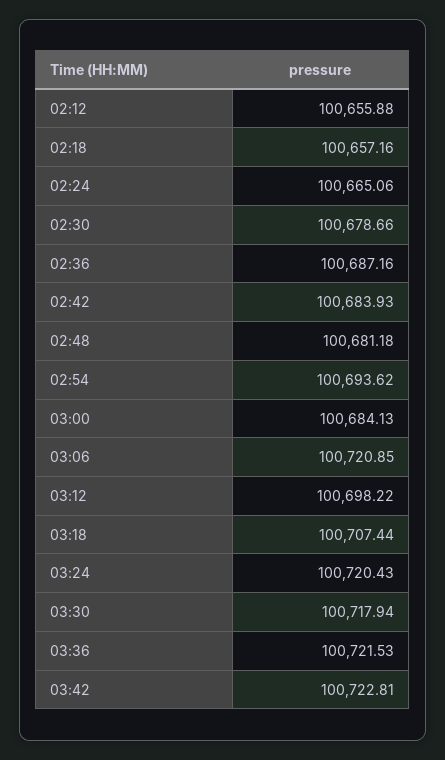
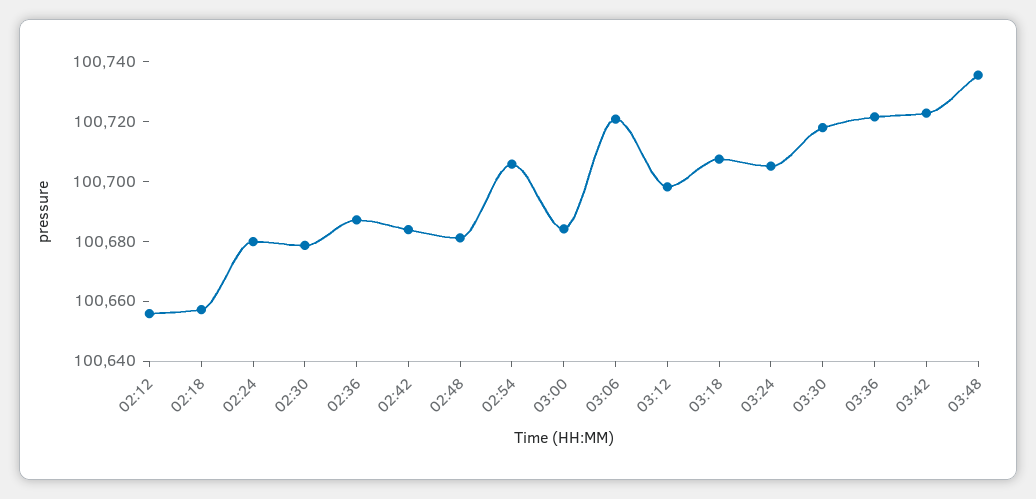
02:24: 100665.06 -> 100680
02:54: 100693.62 -> 100705
03:24: 100720.43 -> 100705
03:48: none -> 100735

